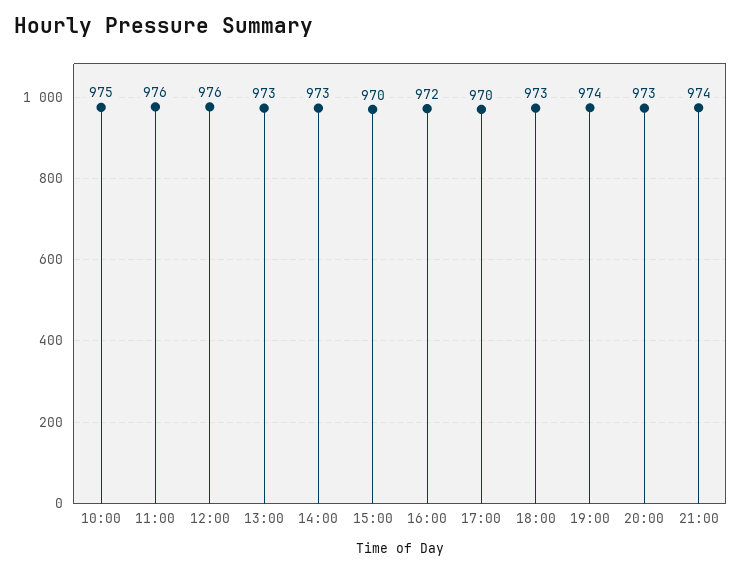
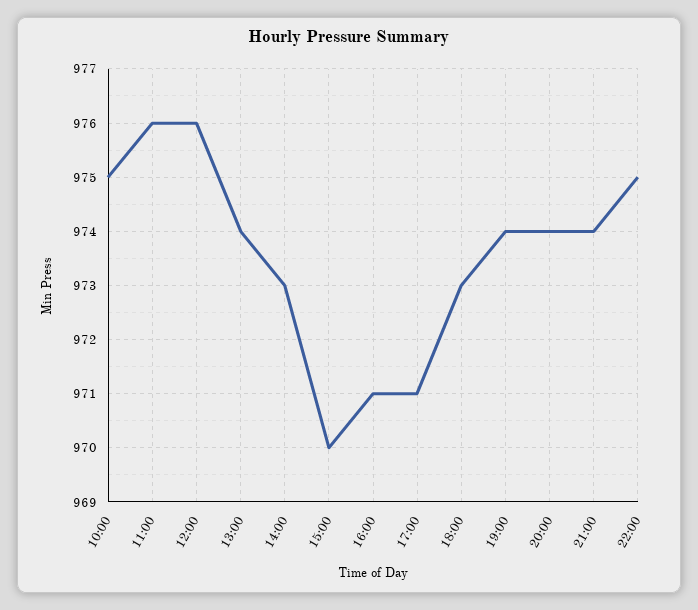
13:00: 973 -> 974
16:00: 972 -> 971
17:00: 970 -> 971
20:00: 973 -> 974
22:00: none -> 975

